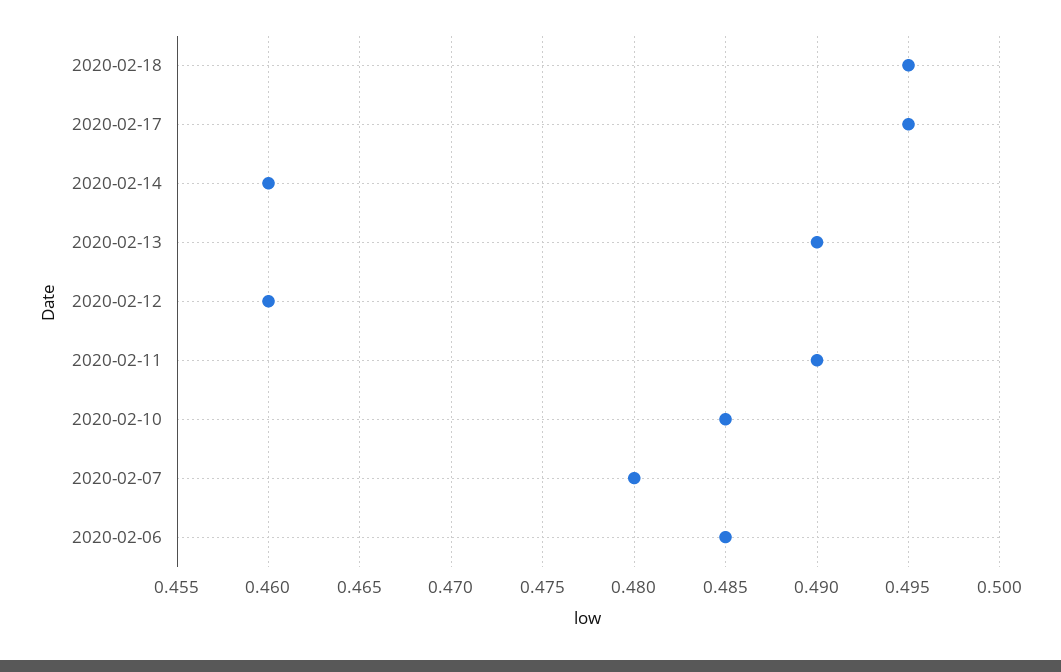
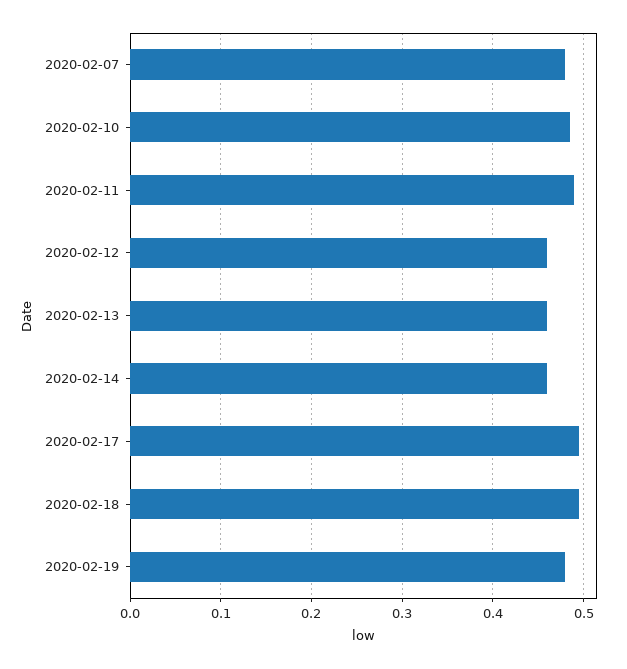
2020-02-13: 0.49 -> 0.46
2020-02-06: 0.485 -> none
2020-02-19: none -> 0.48

